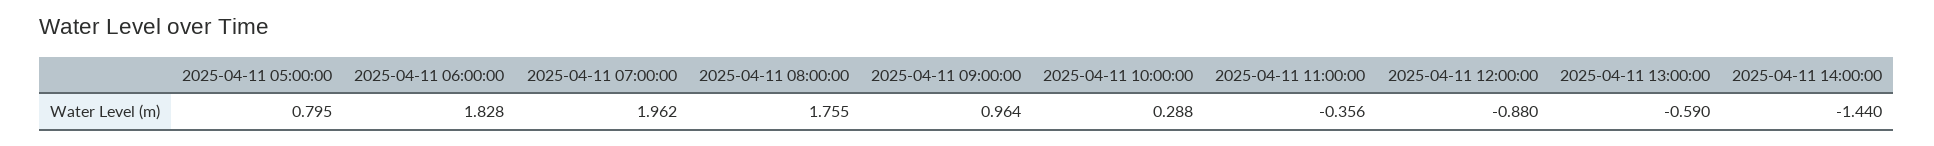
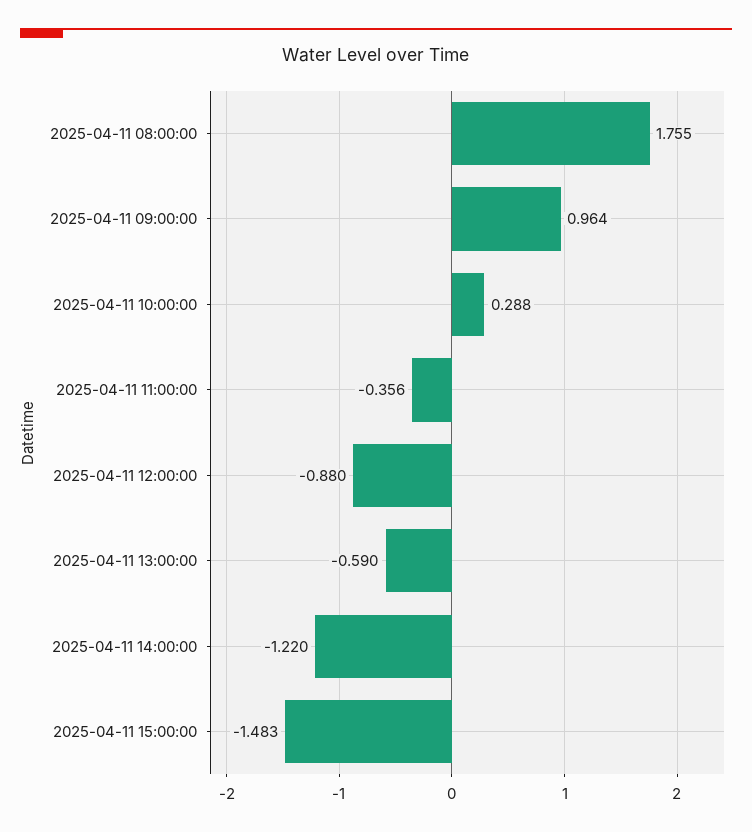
2025-04-11 05:00:00: 0.795 -> none
2025-04-11 06:00:00: 1.828 -> none
2025-04-11 07:00:00: 1.962 -> none
2025-04-11 14:00:00: -1.44 -> -1.22
2025-04-11 15:00:00: none -> -1.483

